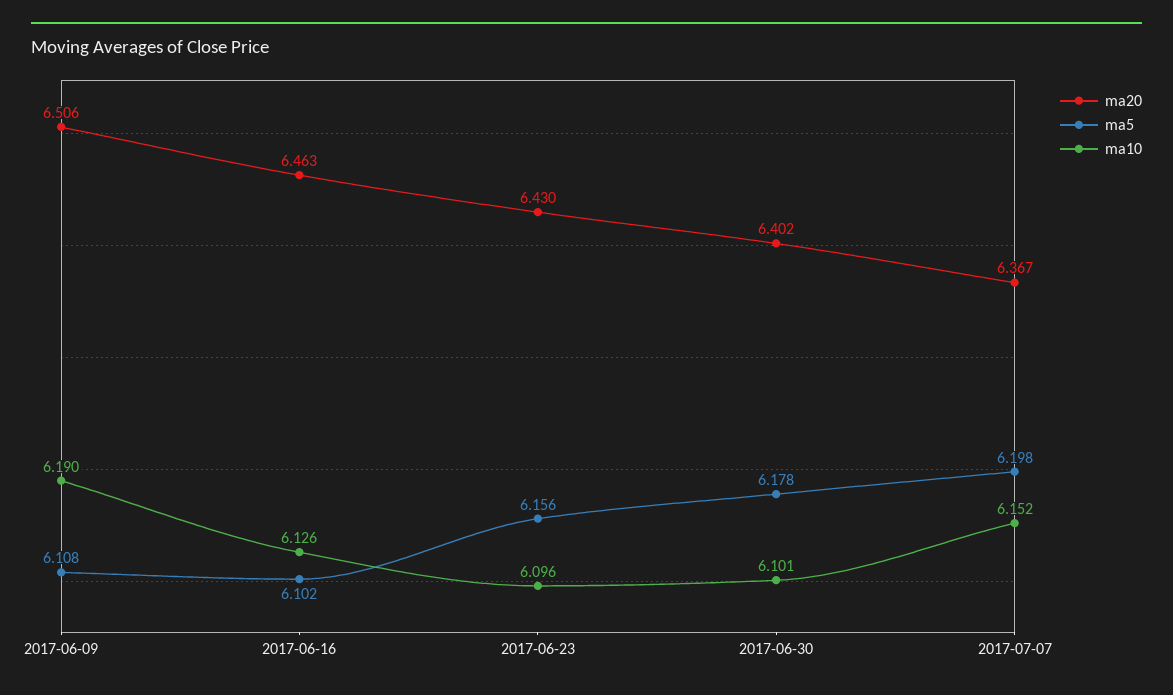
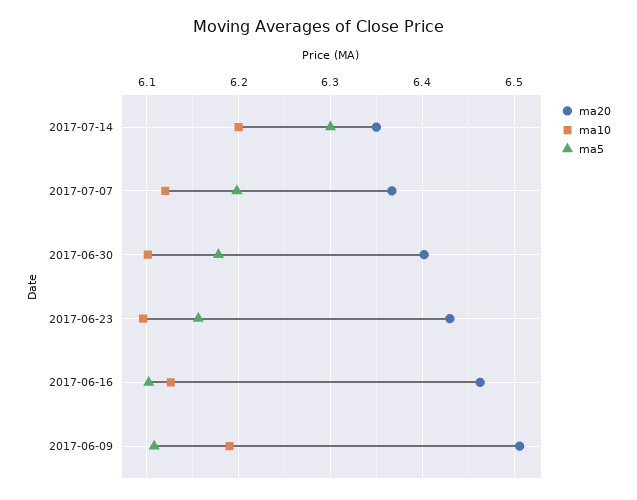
ma10, 2017-07-07: 6.152 -> 6.12
ma20, 2017-07-14: none -> 6.35
ma10, 2017-07-14: none -> 6.2
ma5, 2017-07-14: none -> 6.3

